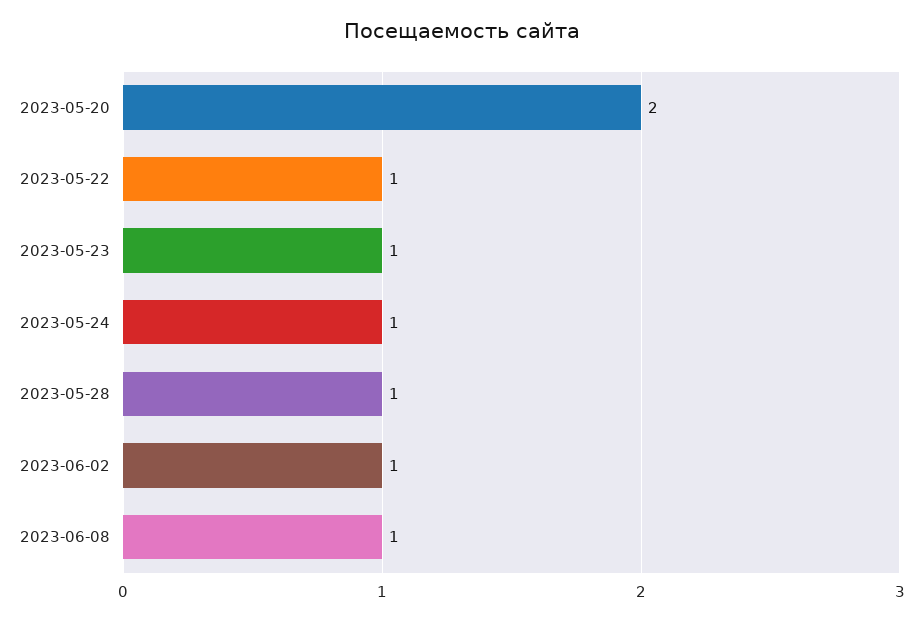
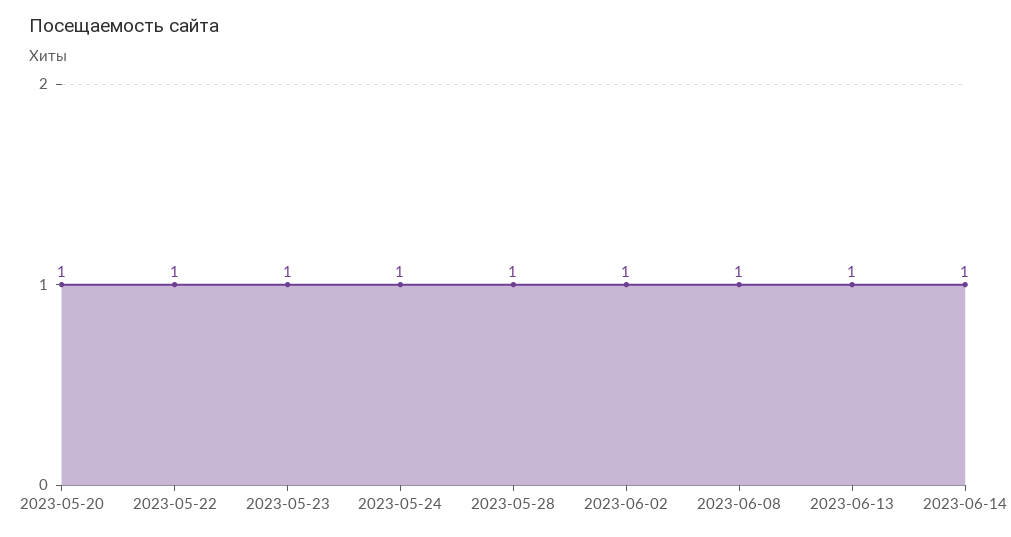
2023-05-20: 2 -> 1
2023-06-13: none -> 1
2023-06-14: none -> 1

